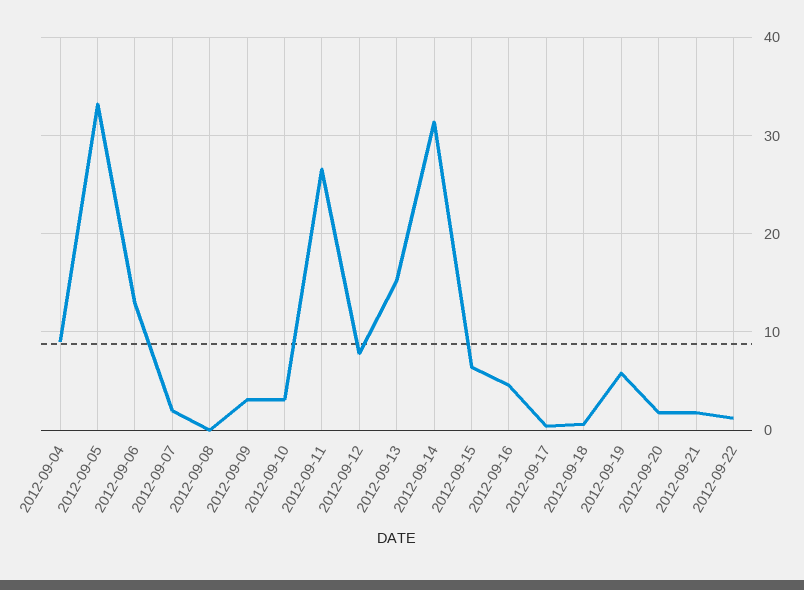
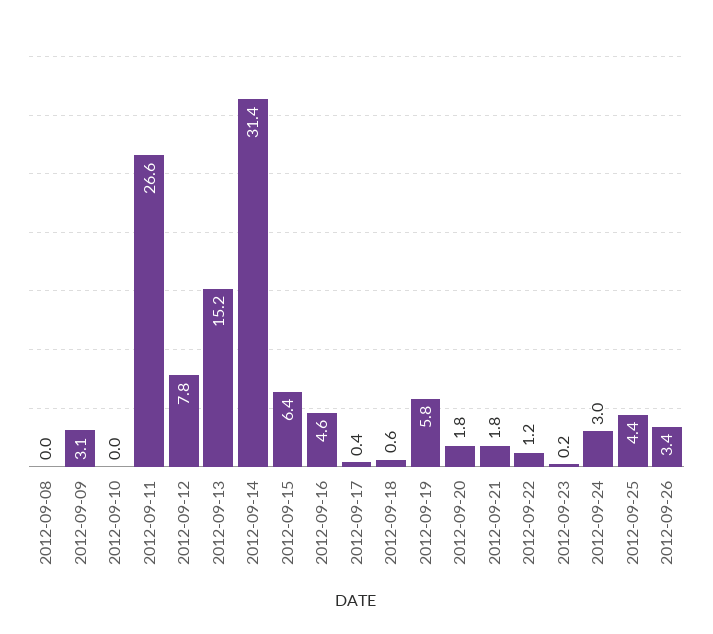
2012-09-04: 9 -> none
2012-09-05: 33 -> none
2012-09-06: 13 -> none
2012-09-07: 2 -> none
2012-09-10: 3 -> 0
2012-09-23: none -> 0.2
2012-09-24: none -> 3
2012-09-25: none -> 4.4
2012-09-26: none -> 3.4

